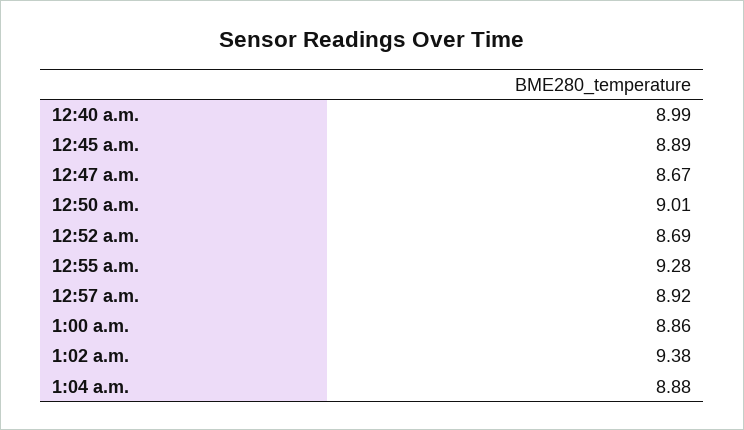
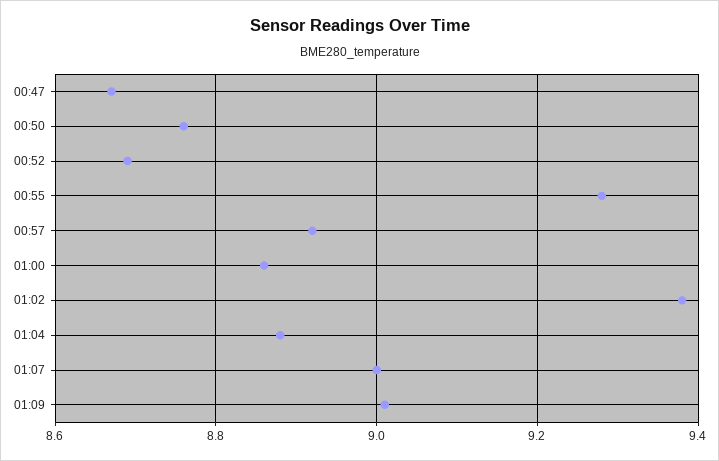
12:40 a.m.: 8.99 -> none
12:45 a.m.: 8.89 -> none
12:50 a.m.: 9.01 -> 8.75
01:07: none -> 9
01:09: none -> 9

